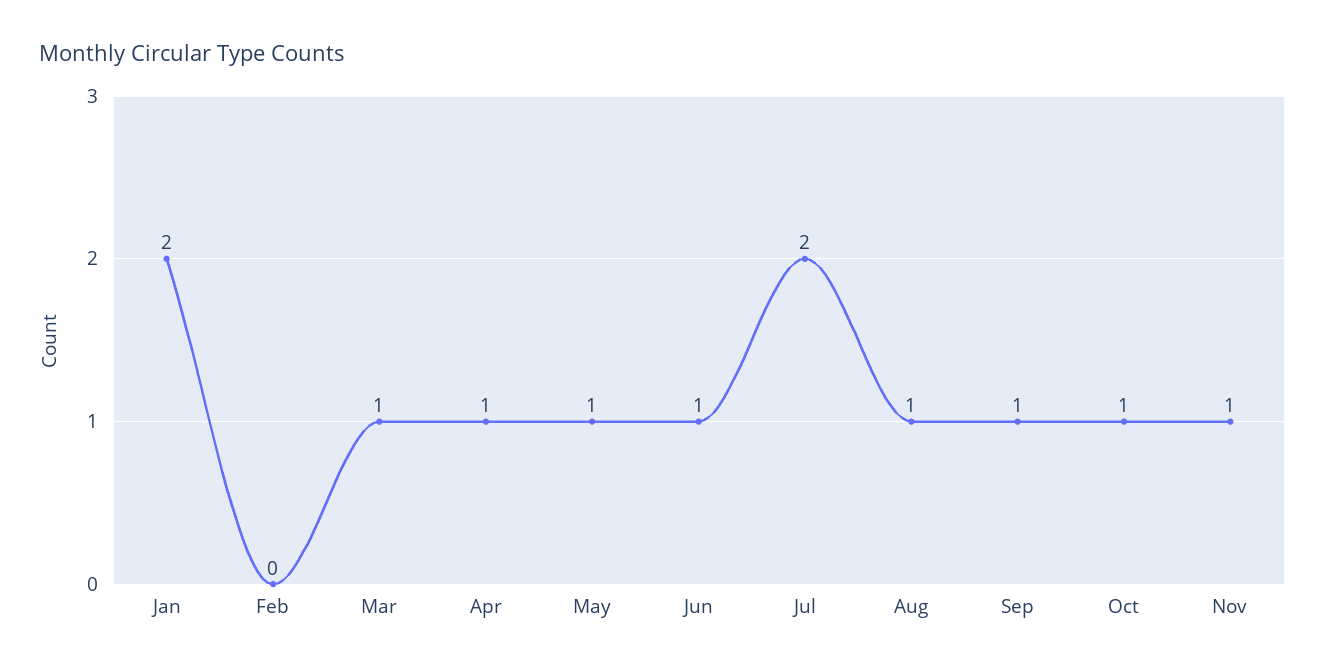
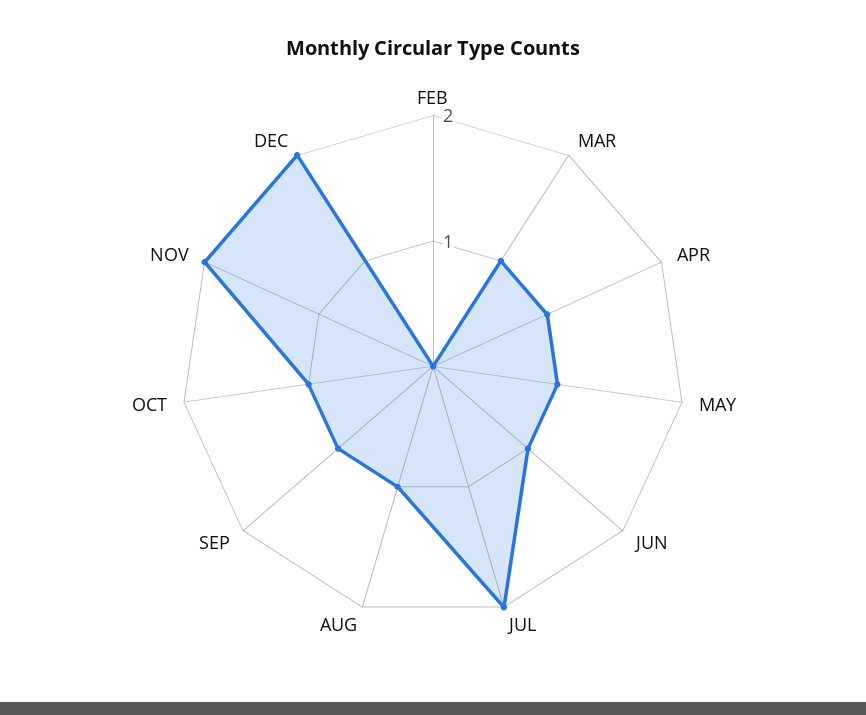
Jan: 2 -> none
Nov: 1 -> 2
DEC: none -> 2

